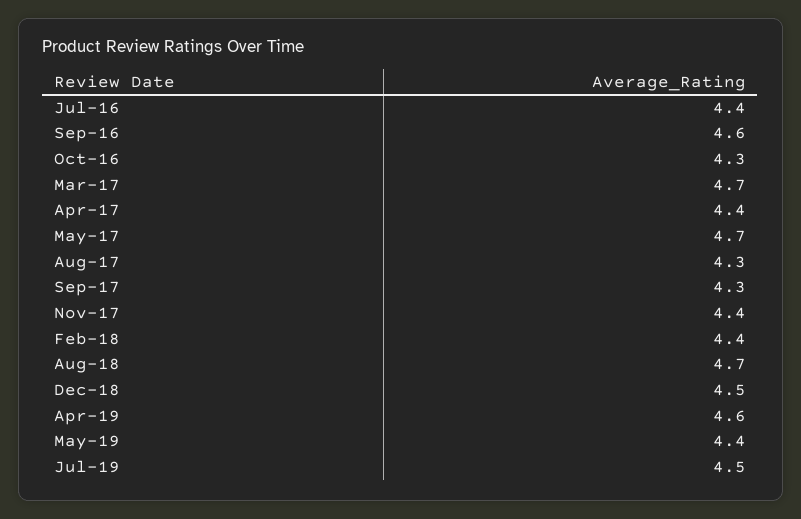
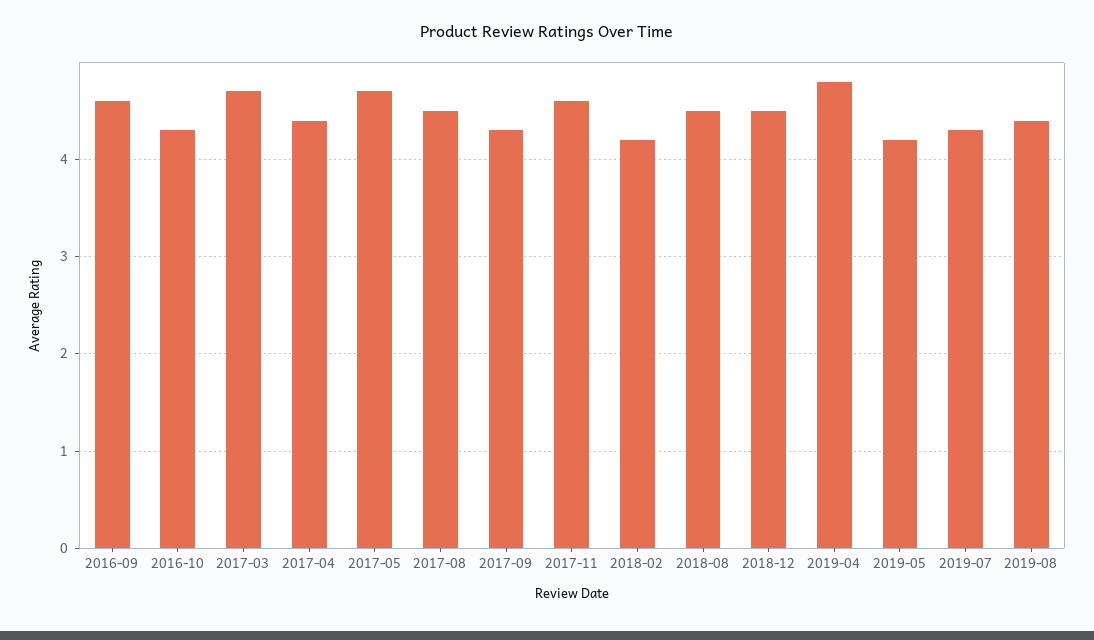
Jul-16: 4.4 -> none
Aug-17: 4.3 -> 4.5
Nov-17: 4.4 -> 4.6
Feb-18: 4.4 -> 4.2
Aug-18: 4.7 -> 4.5
Apr-19: 4.6 -> 4.8
May-19: 4.4 -> 4.2
Jul-19: 4.5 -> 4.3
2019-08: none -> 4.4

